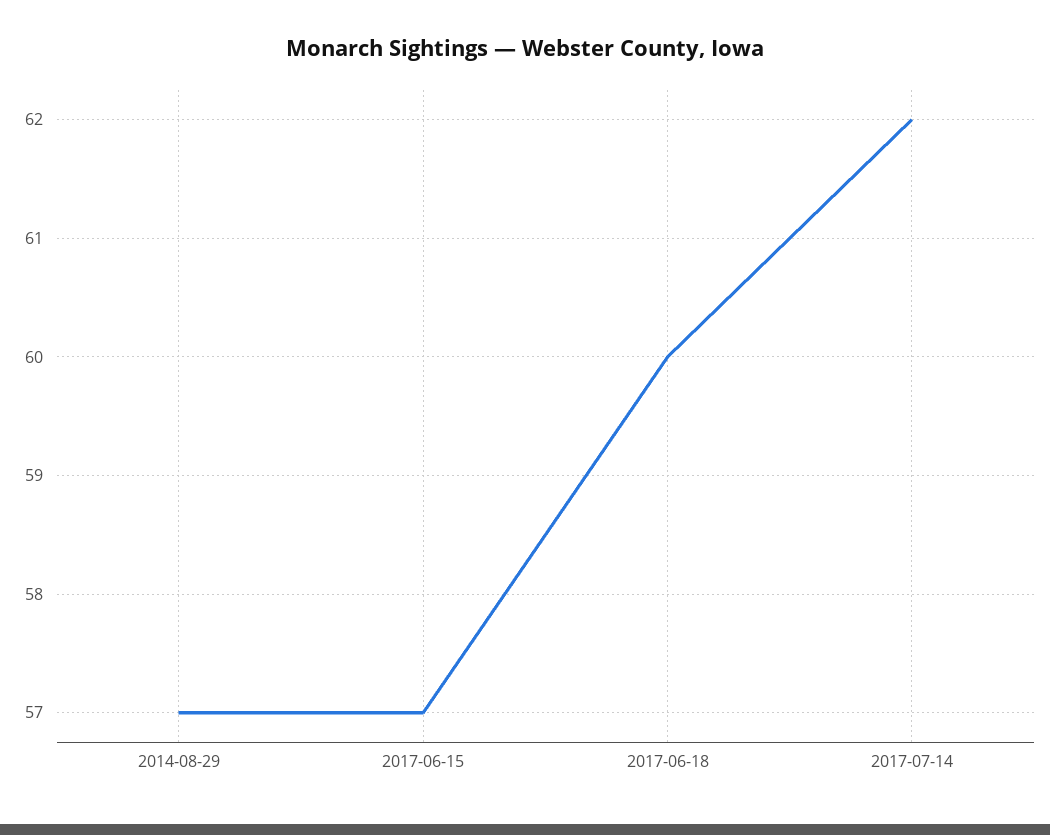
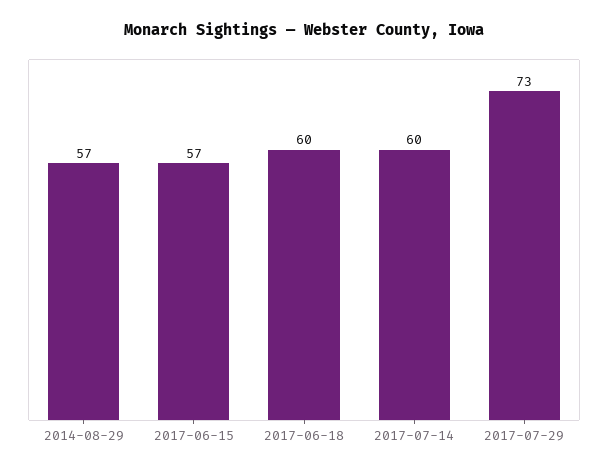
2017-07-14: 62 -> 60
2017-07-29: none -> 73

